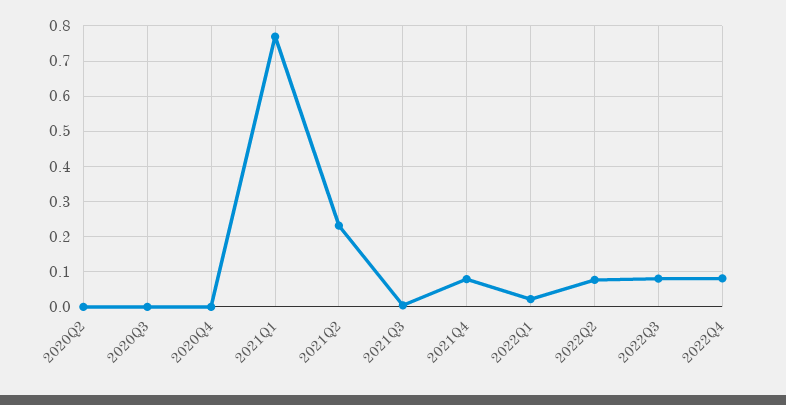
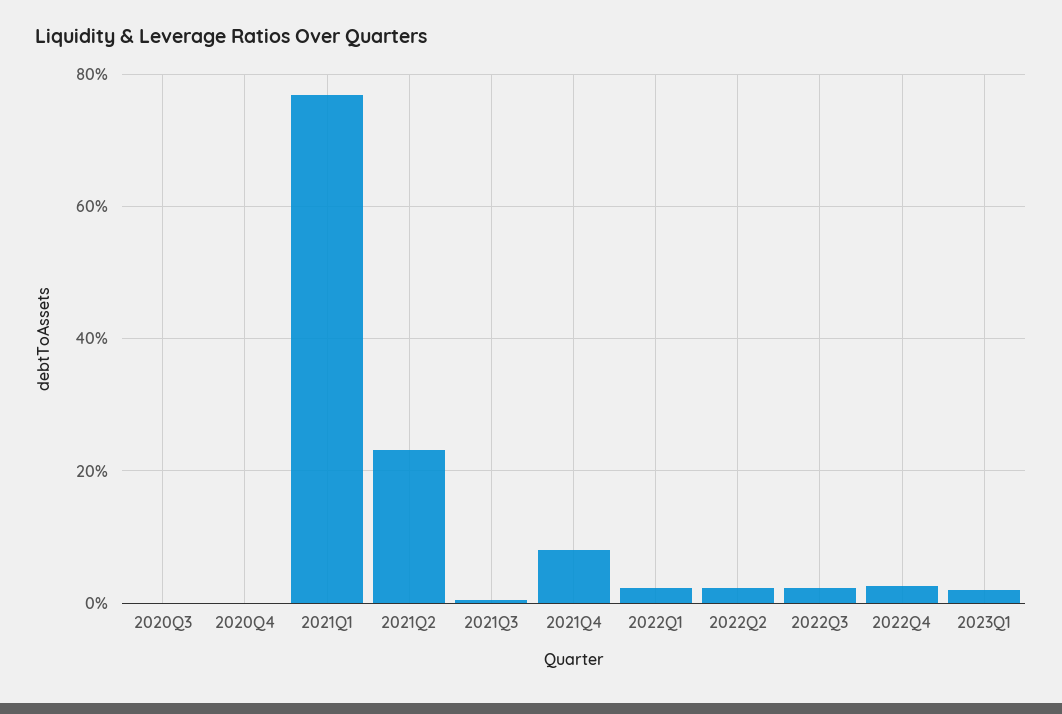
2020Q2: 0 -> none
2022Q2: 0.08 -> 0.02
2022Q3: 0.08 -> 0.02
2022Q4: 0.08 -> 0.02
2023Q1: none -> 0.02

